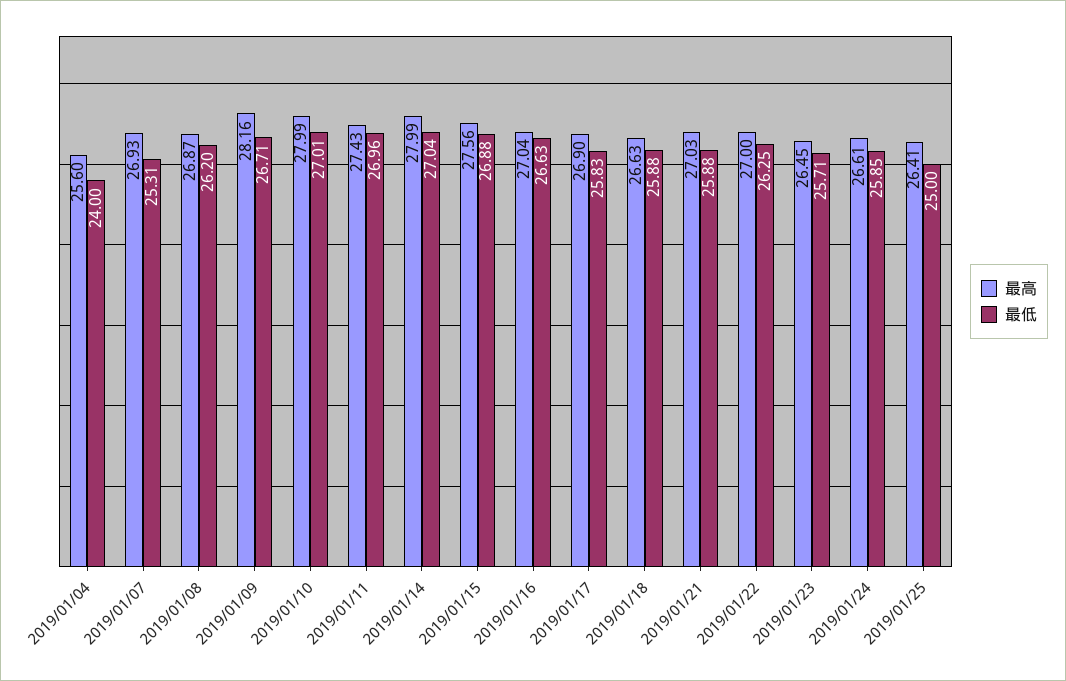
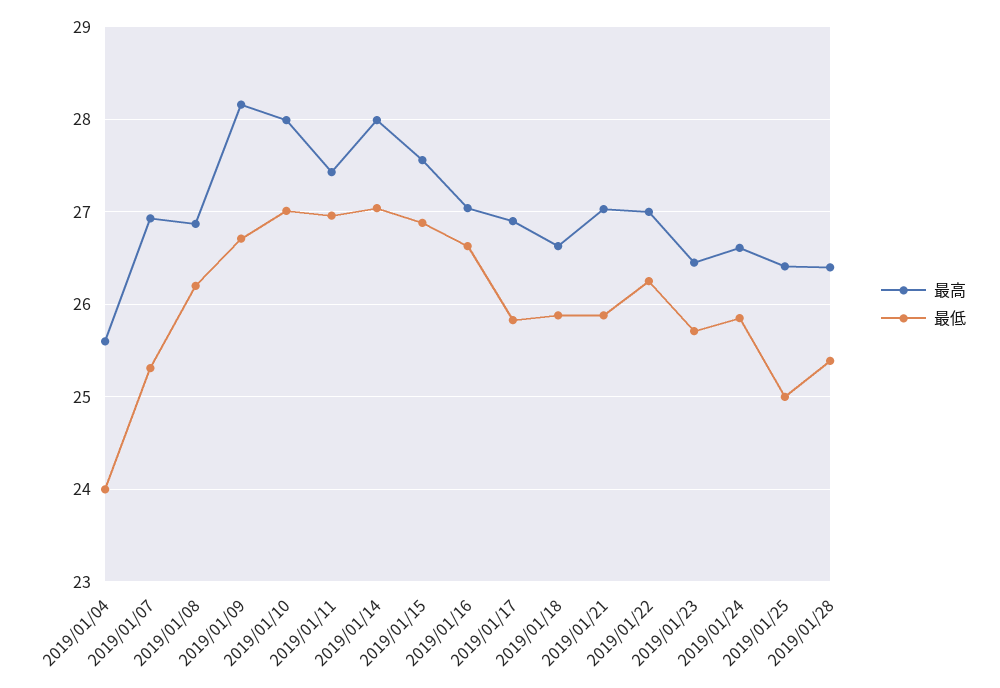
最高, 2019/01/28: none -> 26.4
最低, 2019/01/28: none -> 25.4

